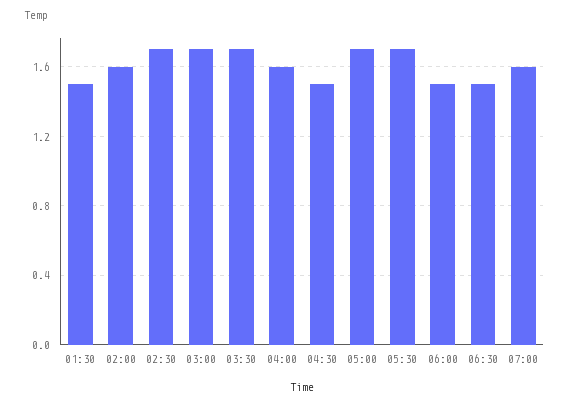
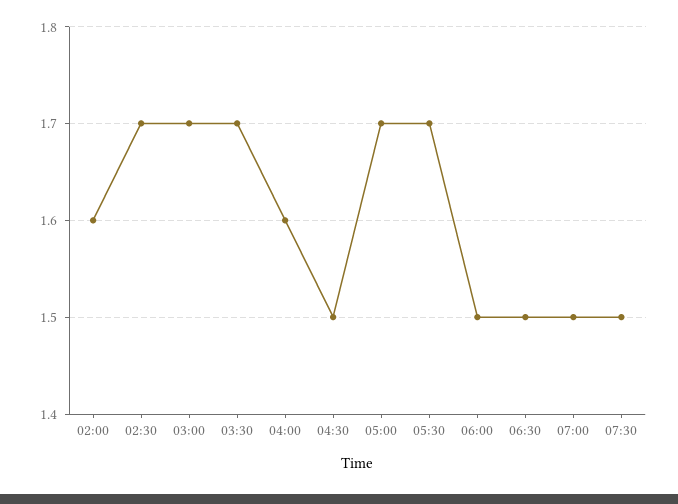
01:30: 1.5 -> none
07:00: 1.6 -> 1.5
07:30: none -> 1.5

